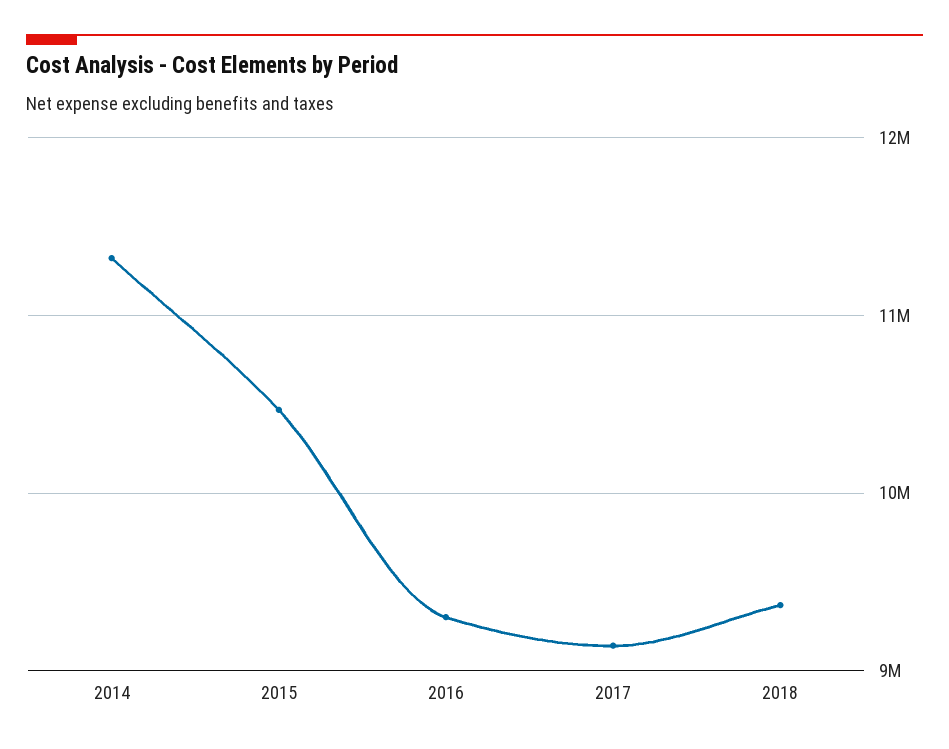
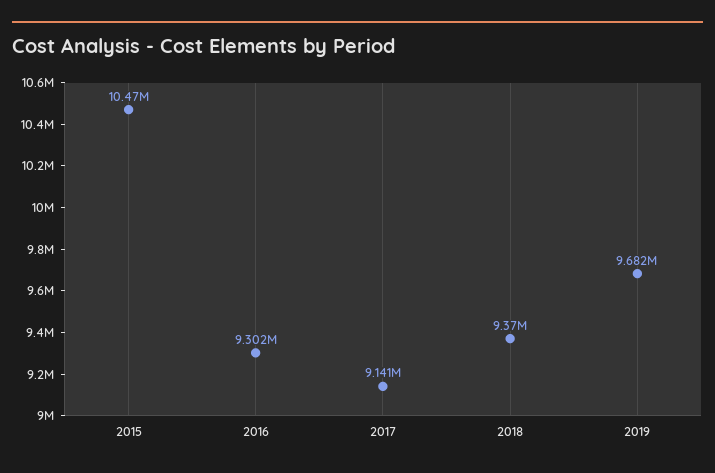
2014: 11300000 -> none
2019: none -> 9682000

